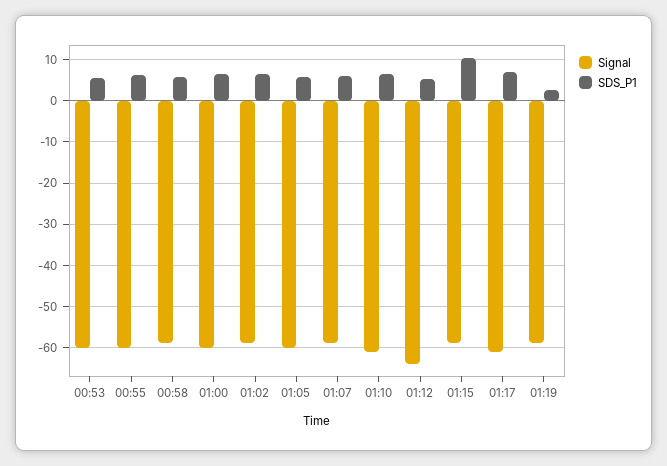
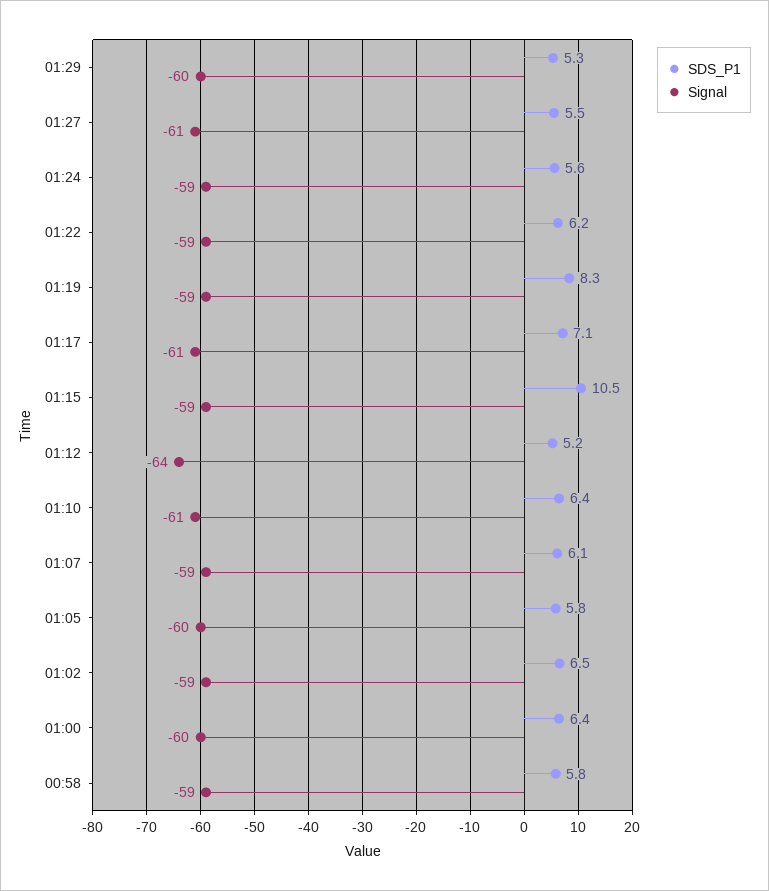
Signal, 00:53: -60 -> none
SDS_P1, 00:53: 6 -> none
Signal, 00:55: -60 -> none
SDS_P1, 00:55: 6 -> none
SDS_P1, 01:19: 2 -> 8.3
SDS_P1, 01:29: none -> 5.3
Signal, 01:29: none -> -60
SDS_P1, 01:27: none -> 5.5
Signal, 01:27: none -> -61
SDS_P1, 01:24: none -> 5.6
Signal, 01:24: none -> -59
SDS_P1, 01:22: none -> 6.2
Signal, 01:22: none -> -59

